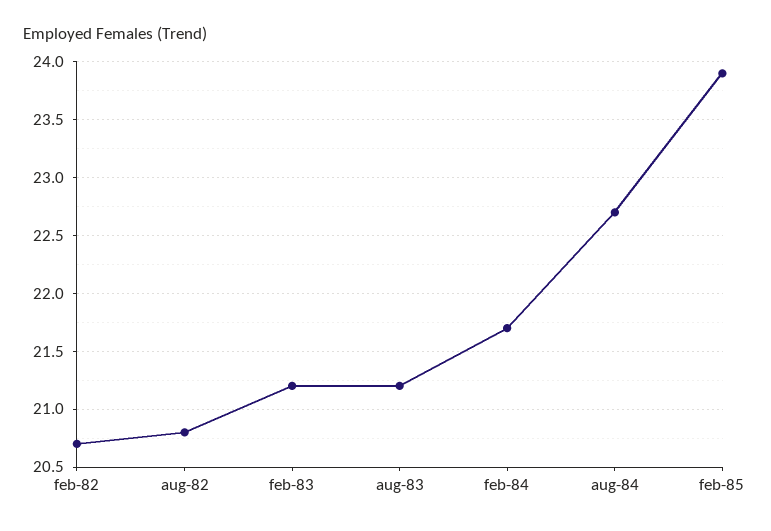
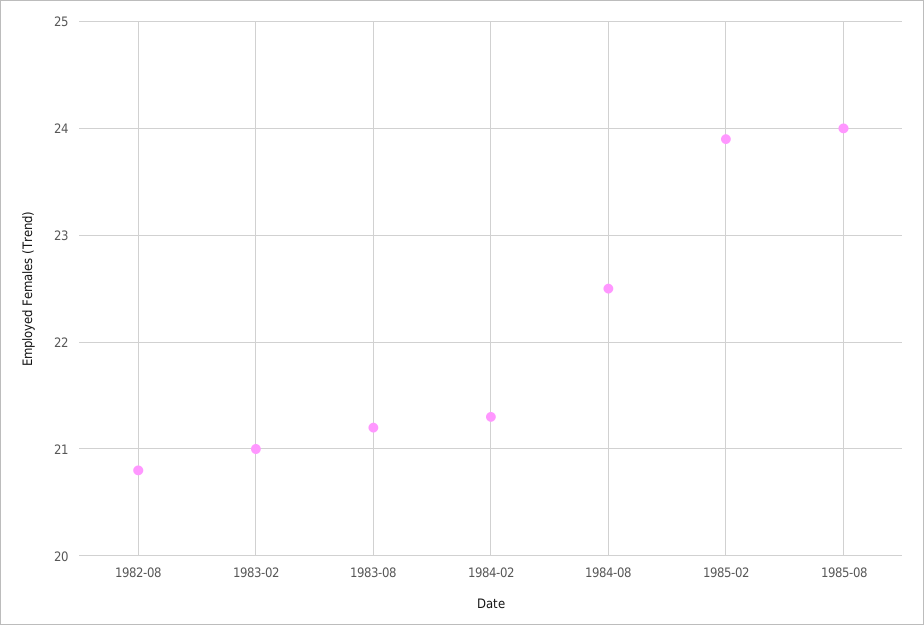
feb-82: 20.7 -> none
feb-83: 21.2 -> 21
feb-84: 21.7 -> 21.3
aug-84: 22.7 -> 22.5
1985-08: none -> 24

